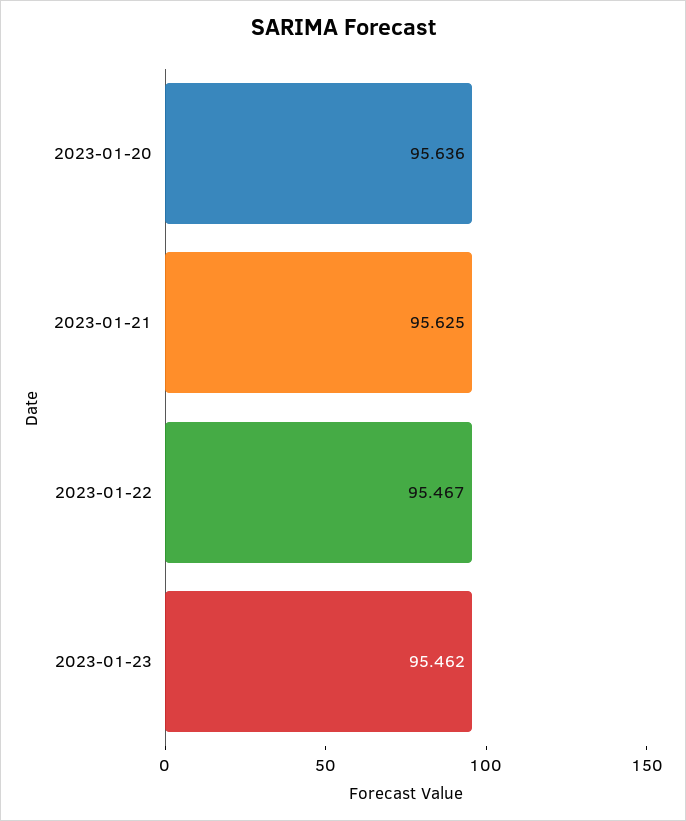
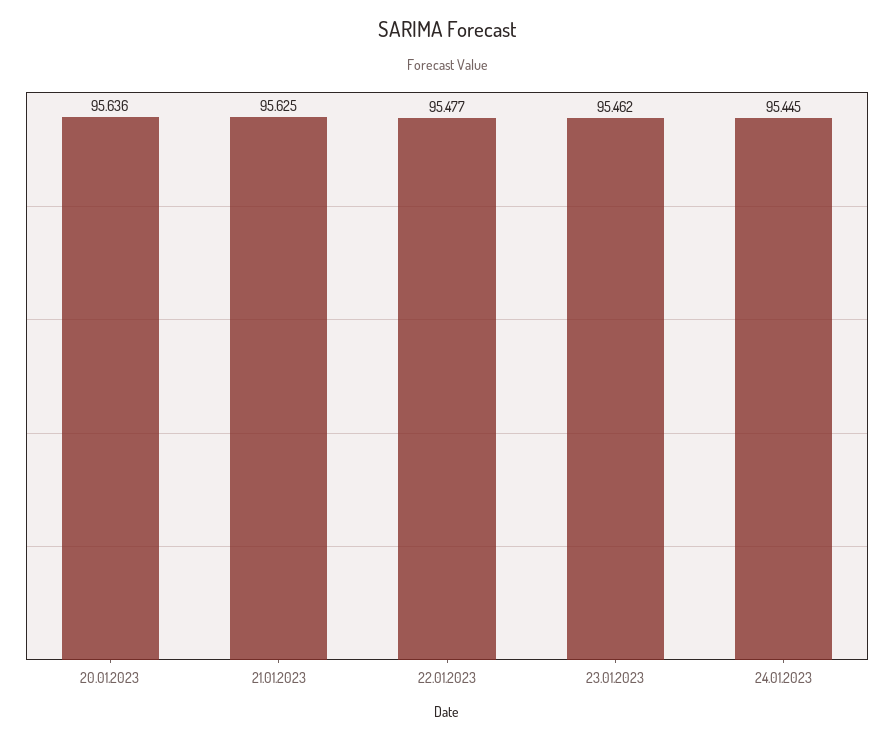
2023-01-22: 95.467 -> 95.477
24.01.2023: none -> 95.445

